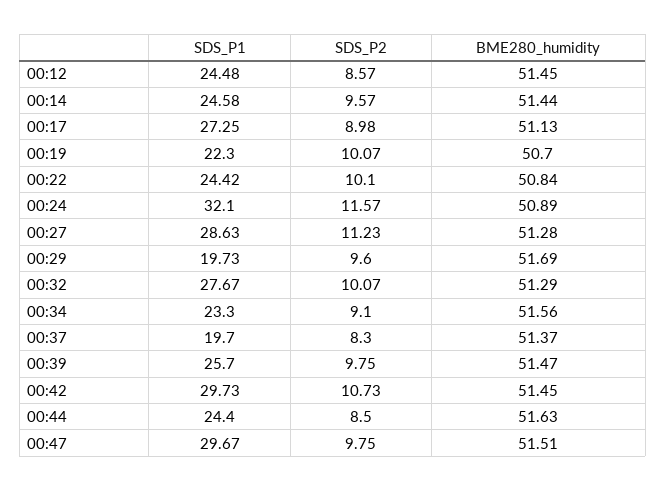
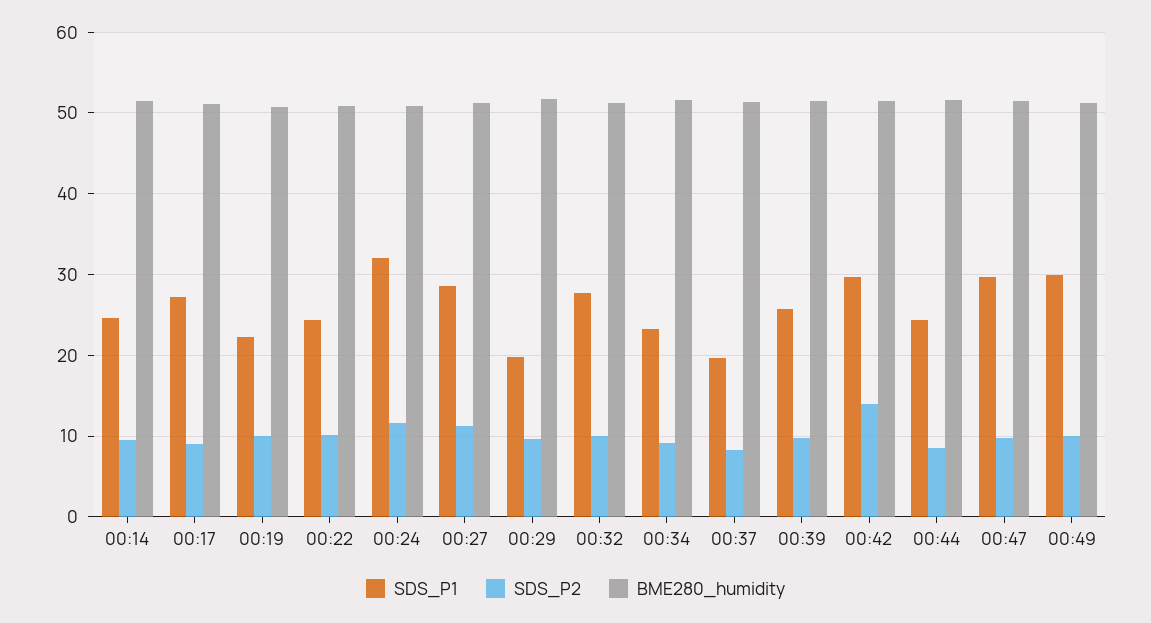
SDS_P1, 00:12: 24.48 -> none
SDS_P2, 00:12: 8.57 -> none
BME280_humidity, 00:12: 51.45 -> none
SDS_P2, 00:42: 10.73 -> 14
SDS_P1, 00:49: none -> 30
SDS_P2, 00:49: none -> 10
BME280_humidity, 00:49: none -> 51

